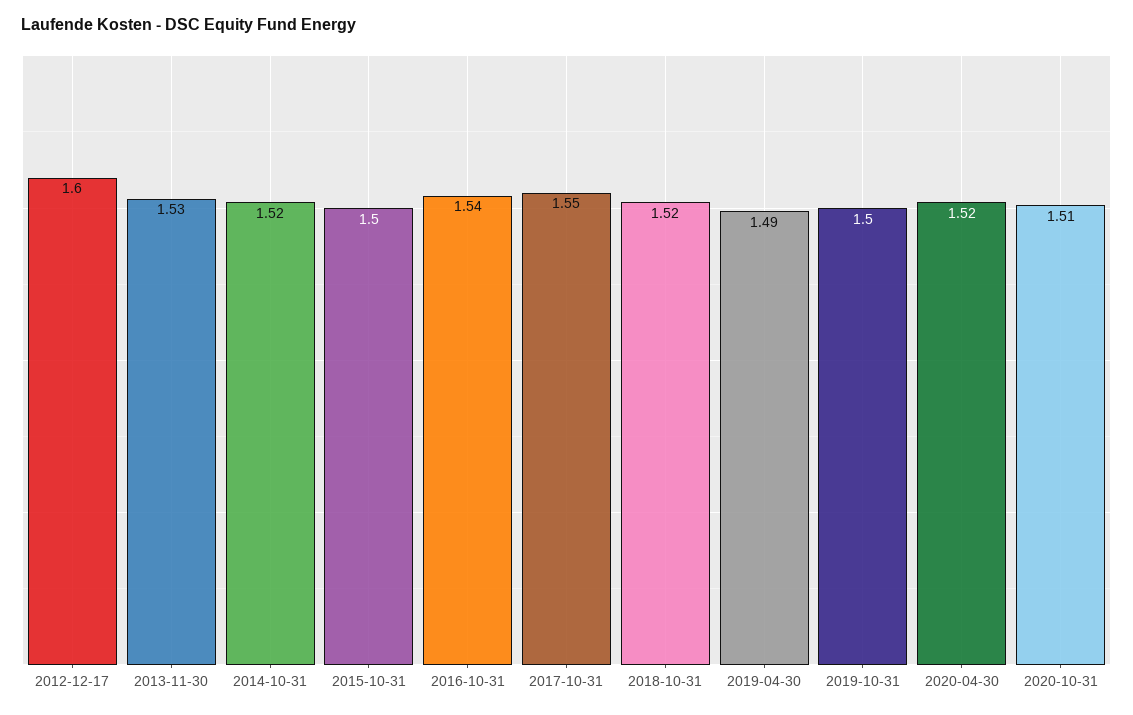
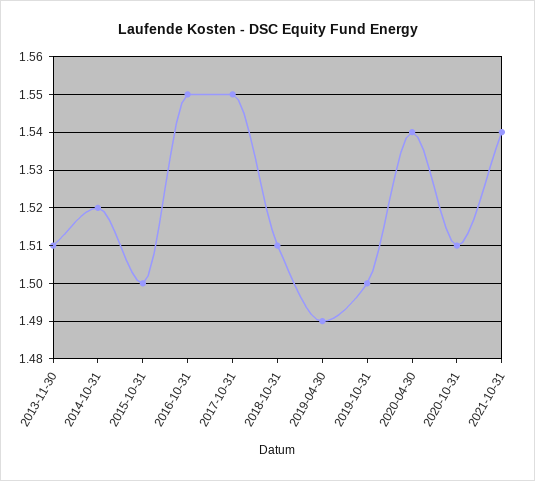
2012-12-17: 1.6 -> none
2013-11-30: 1.53 -> 1.51
2016-10-31: 1.54 -> 1.55
2018-10-31: 1.52 -> 1.51
2020-04-30: 1.52 -> 1.54
2021-10-31: none -> 1.54

